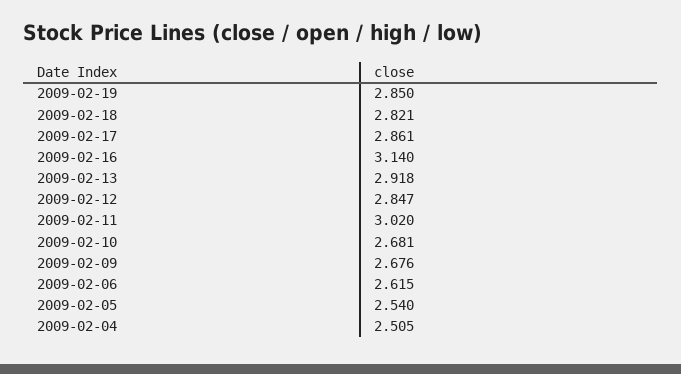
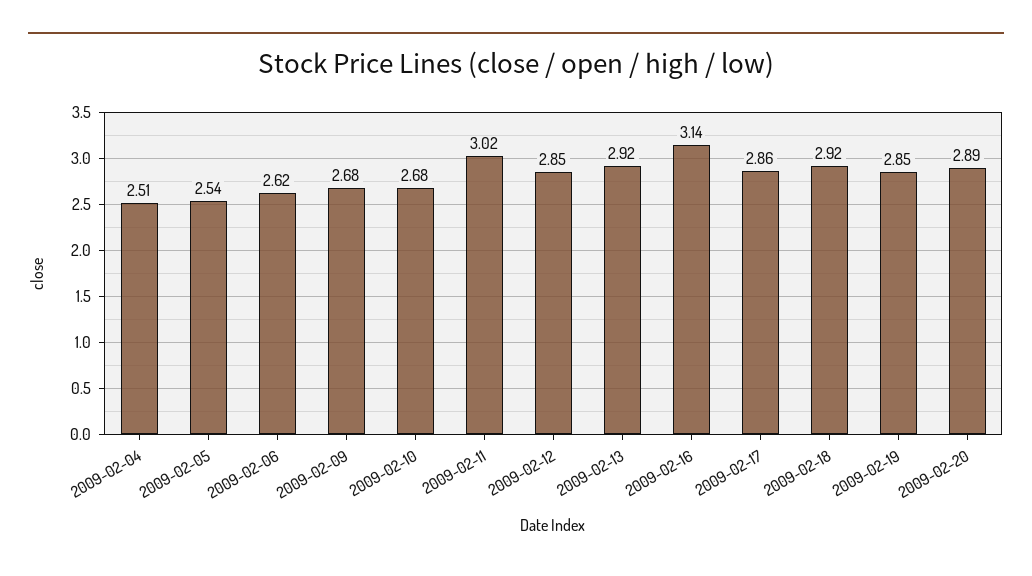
2009-02-18: 2.821 -> 2.92
2009-02-20: none -> 2.89

